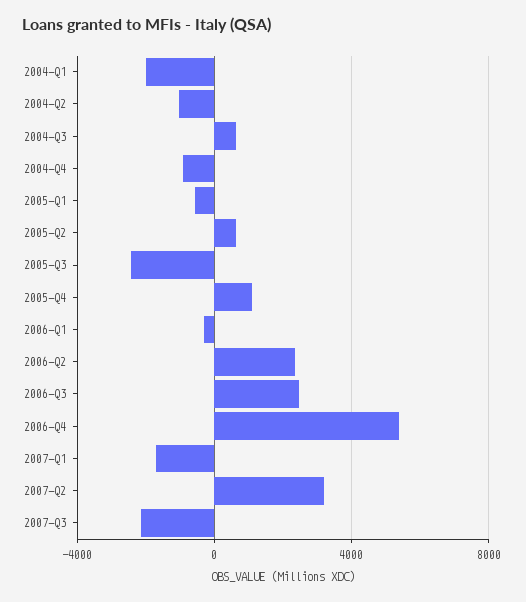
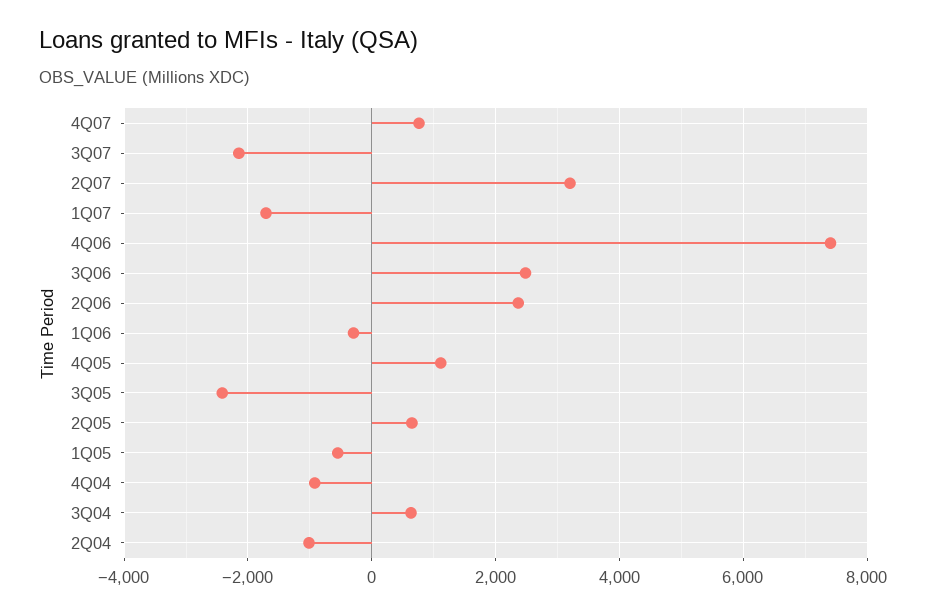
2004-Q1: -2000 -> none
2006-Q4: 5500 -> 7400
4Q07: none -> 800

